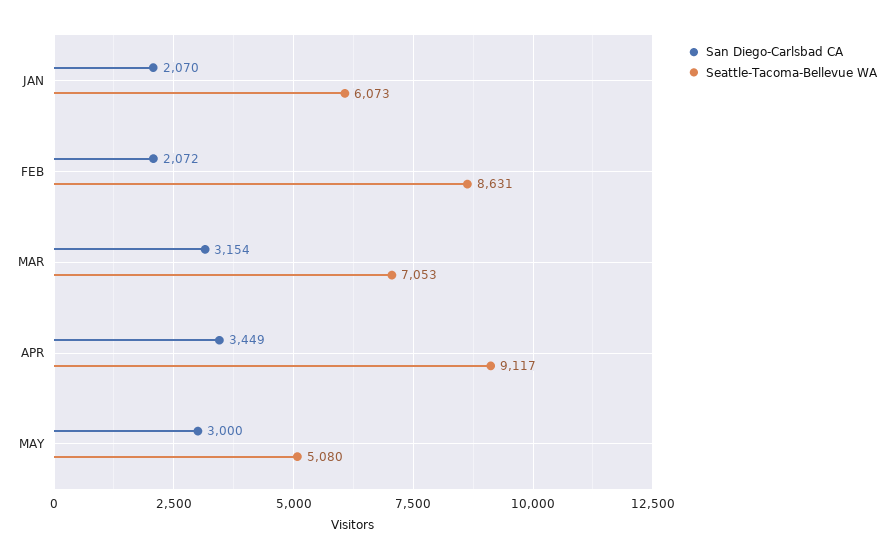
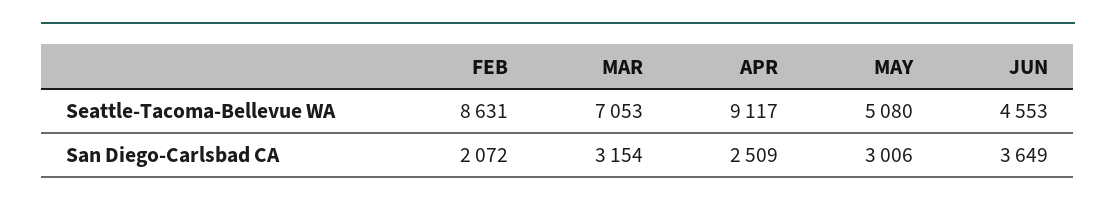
San Diego-Carlsbad CA, JAN: 2070 -> none
Seattle-Tacoma-Bellevue WA, JAN: 6073 -> none
San Diego-Carlsbad CA, APR: 3449 -> 2509
San Diego-Carlsbad CA, MAY: 3000 -> 3006
Seattle-Tacoma-Bellevue WA, JUN: none -> 4553
San Diego-Carlsbad CA, JUN: none -> 3649

